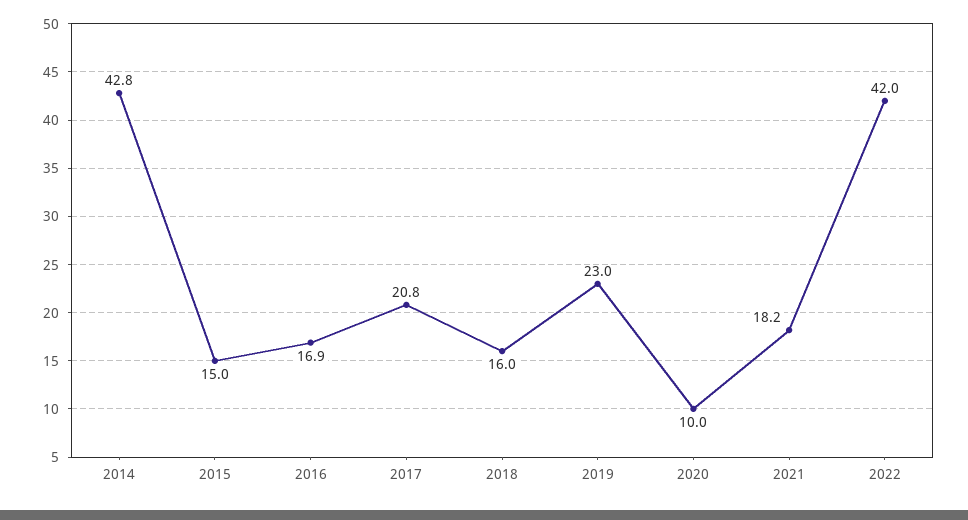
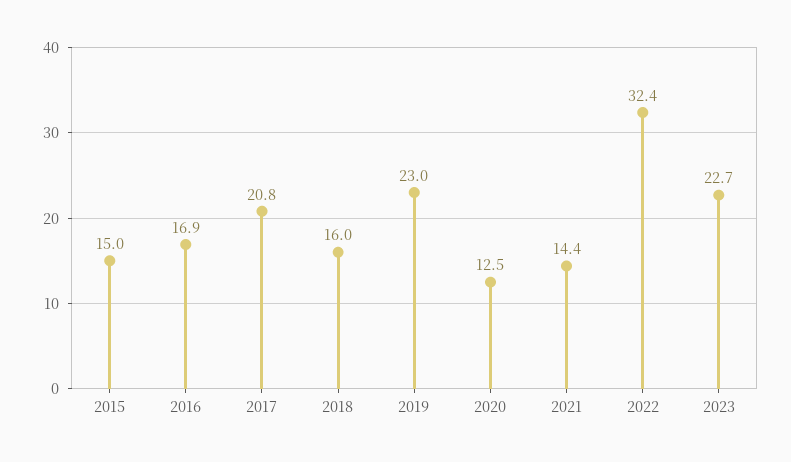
2014: 42.8 -> none
2020: 10 -> 12.5
2021: 18.2 -> 14.4
2022: 42 -> 32.4
2023: none -> 22.7

